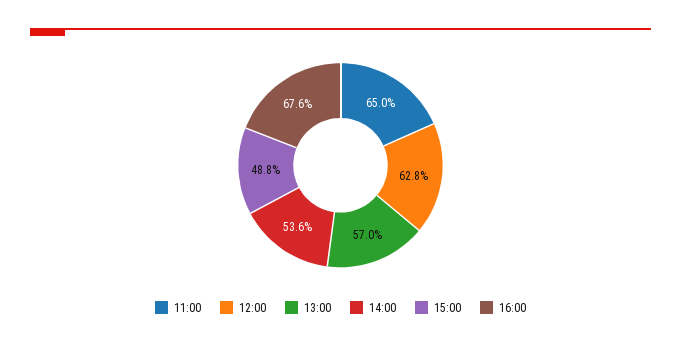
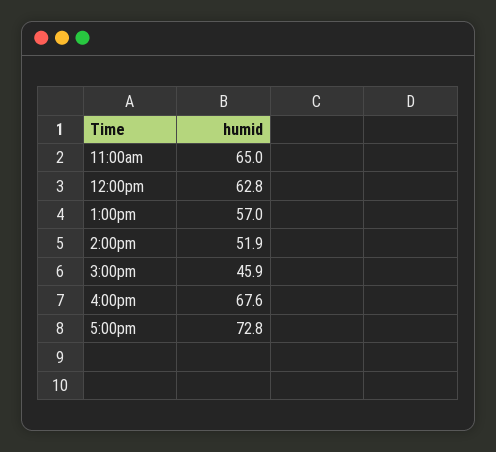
14:00: 53.6 -> 51.9
15:00: 48.8 -> 45.9
5:00pm: none -> 72.8

